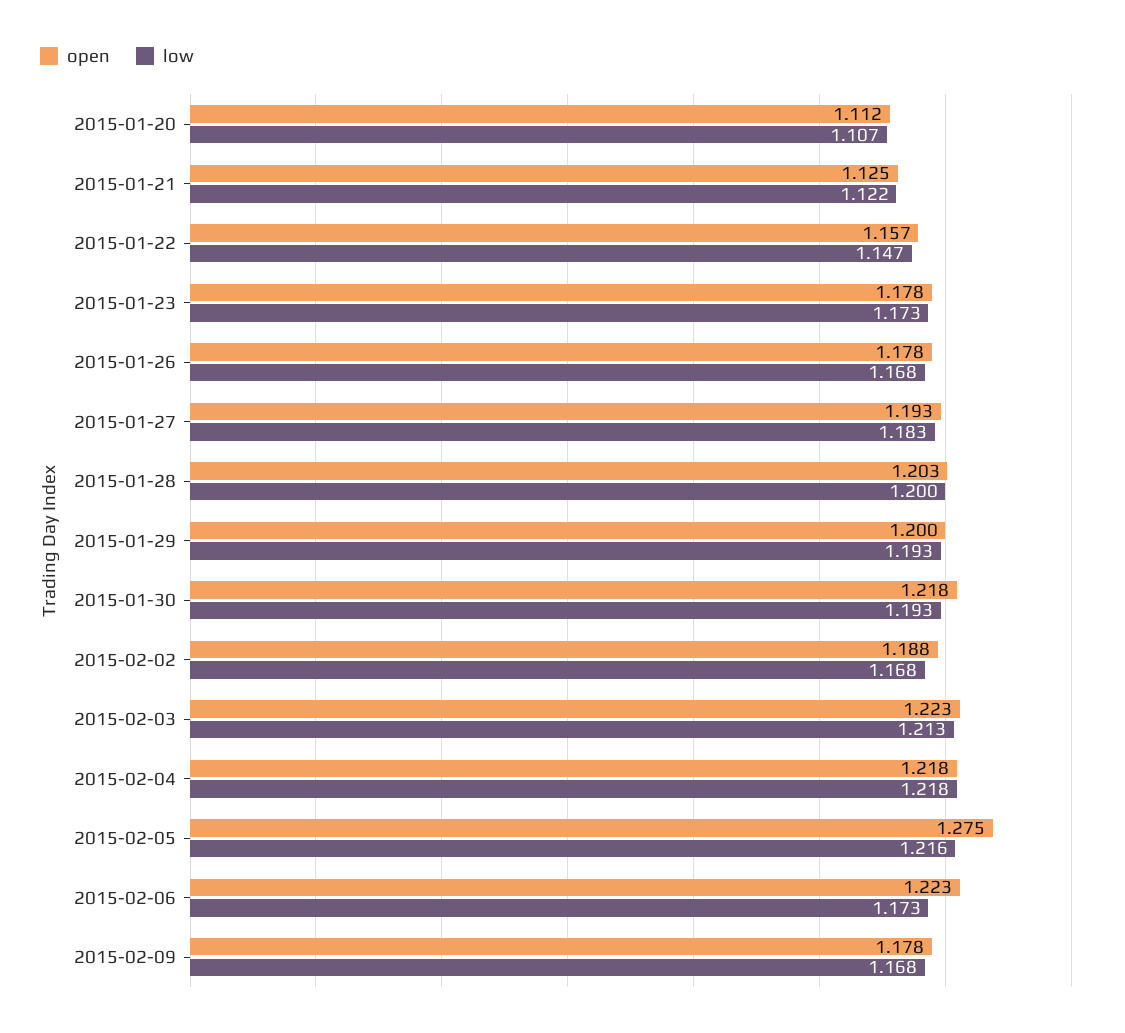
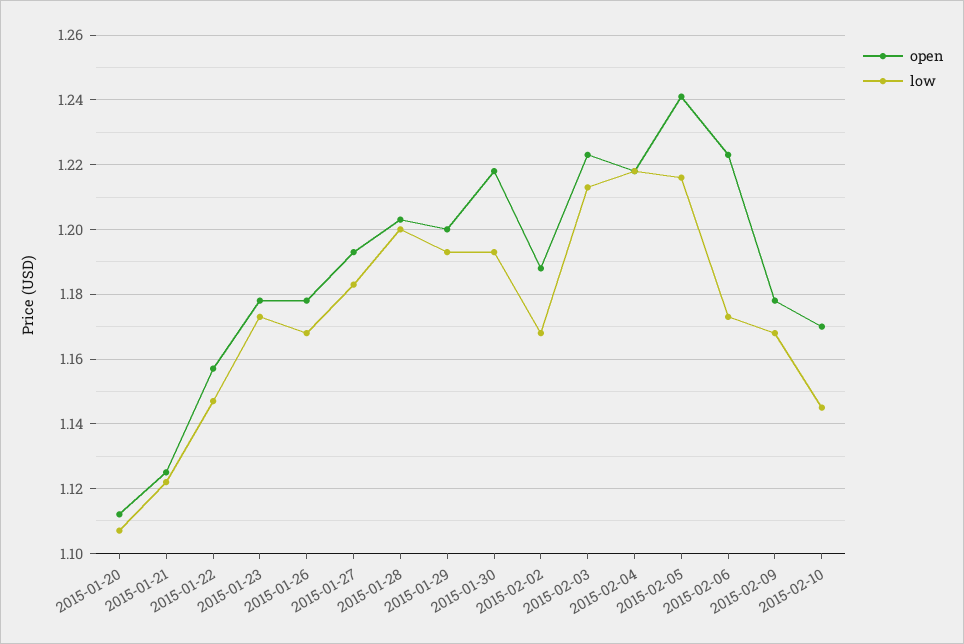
open, 2015-02-05: 1.275 -> 1.24
open, 2015-02-10: none -> 1.17
low, 2015-02-10: none -> 1.145

